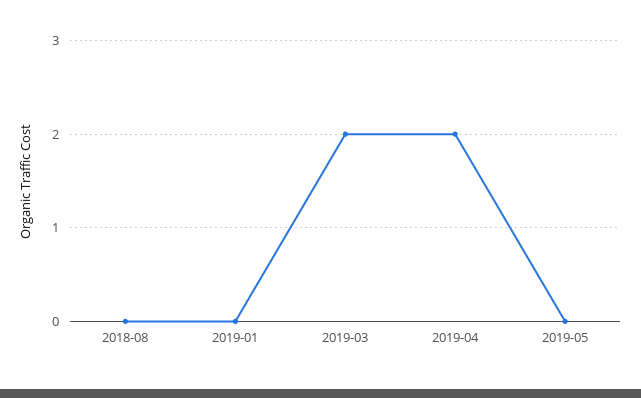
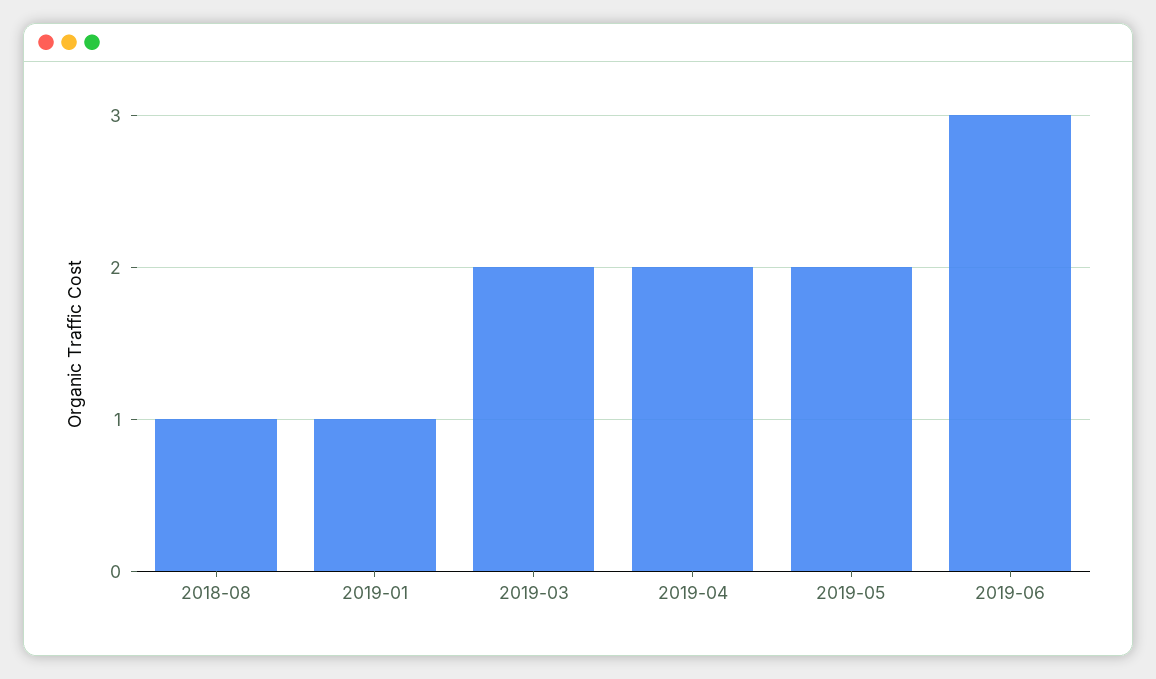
2018-08: 0 -> 1
2019-01: 0 -> 1
2019-05: 0 -> 2
2019-06: none -> 3

